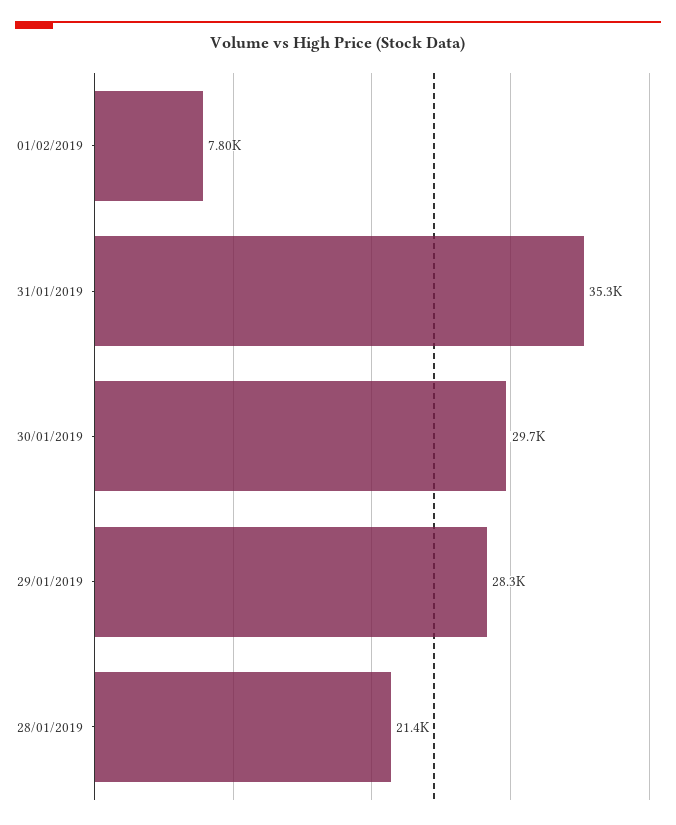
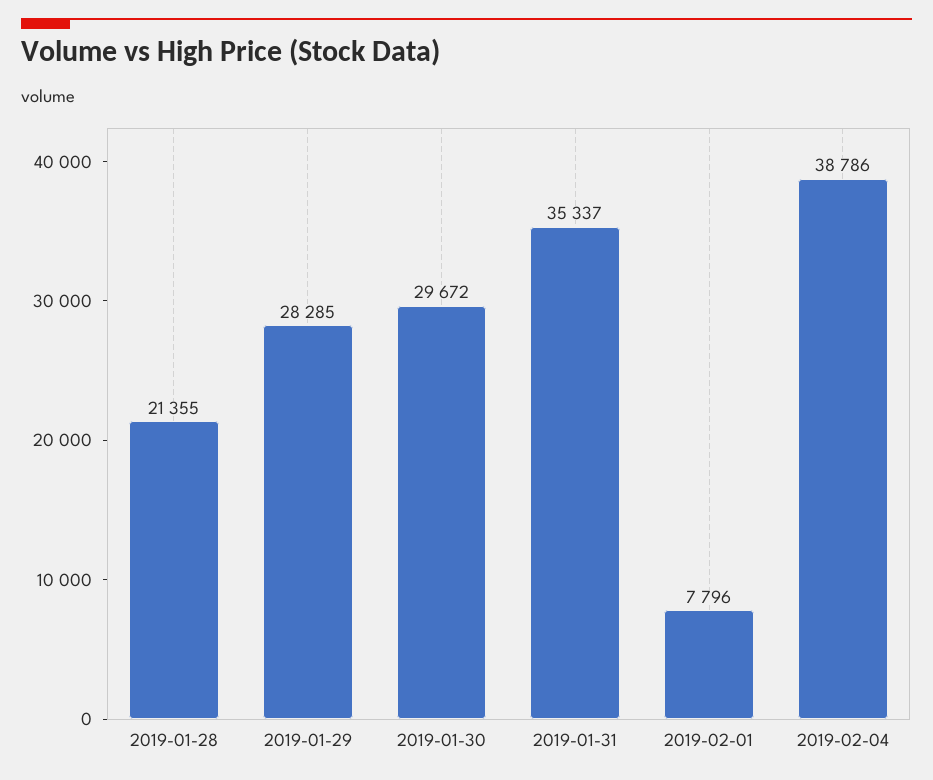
2019-02-04: none -> 38786

